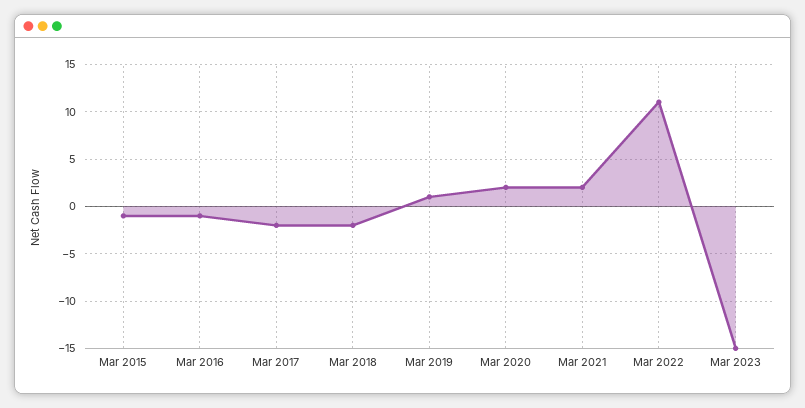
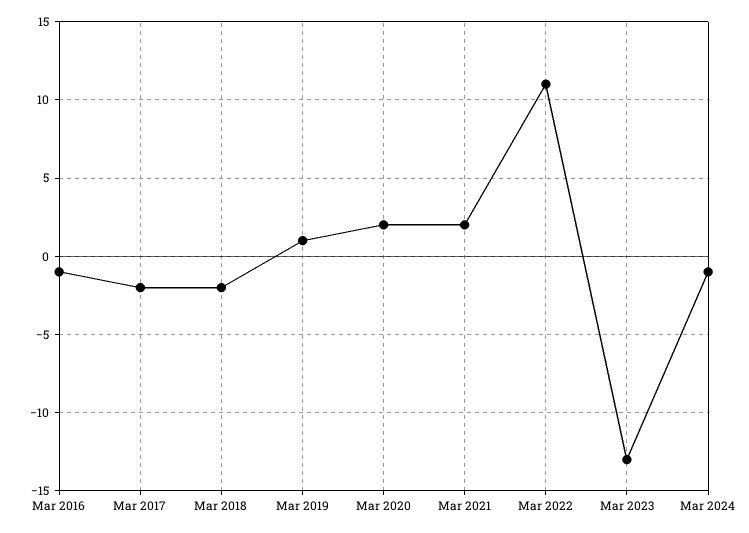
Mar 2015: -1 -> none
Mar 2023: -15 -> -13
Mar 2024: none -> -1

